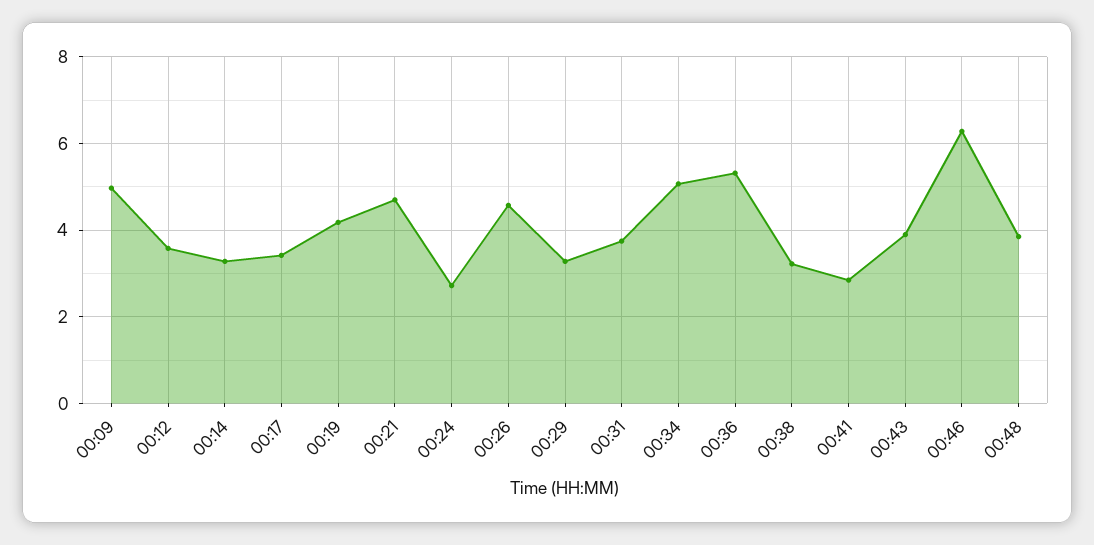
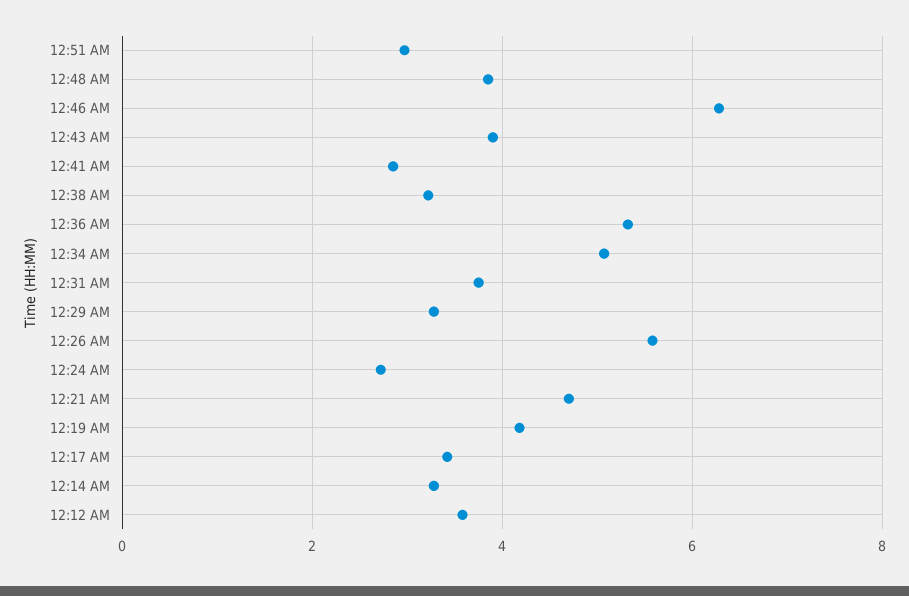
00:09: 5 -> none
00:26: 4.6 -> 5.6
12:51 AM: none -> 3

